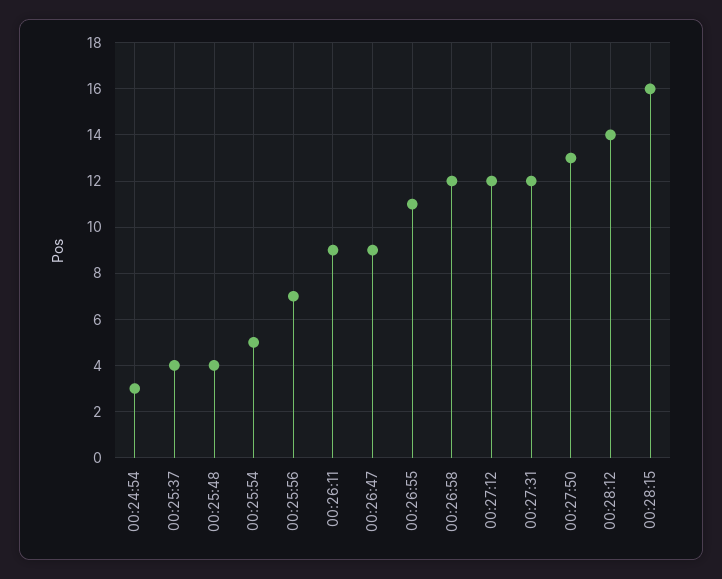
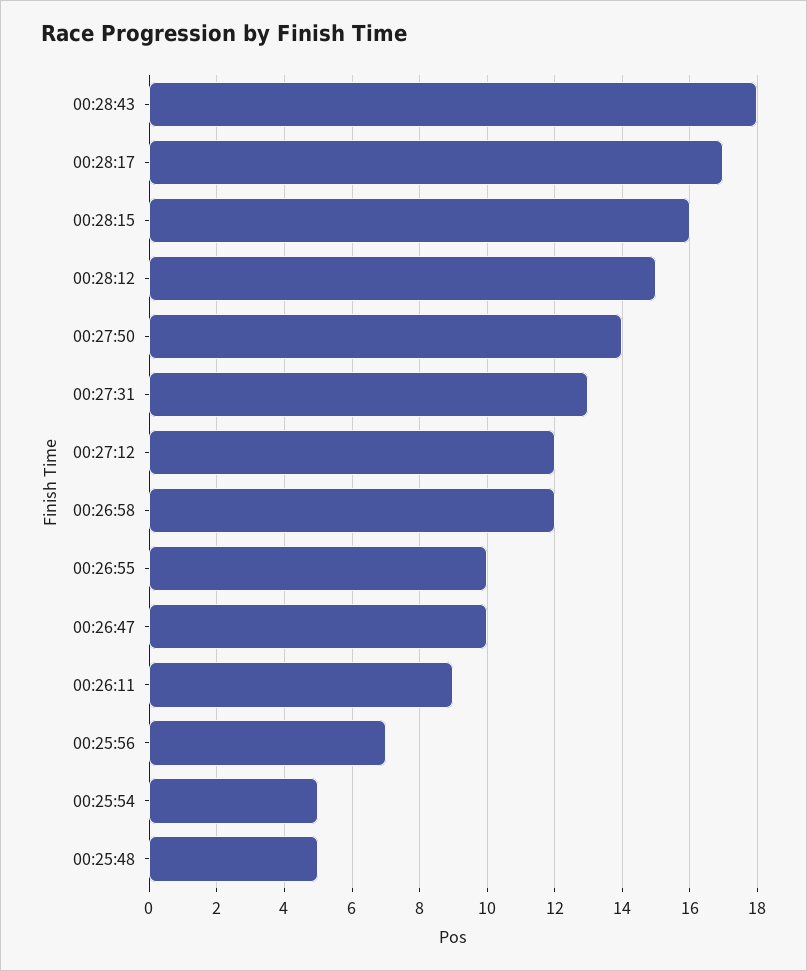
00:24:54: 3 -> none
00:25:37: 4 -> none
00:25:48: 4 -> 5
00:26:47: 9 -> 10
00:26:55: 11 -> 10
00:27:31: 12 -> 13
00:27:50: 13 -> 14
00:28:12: 14 -> 15
00:28:43: none -> 18
00:28:17: none -> 17

